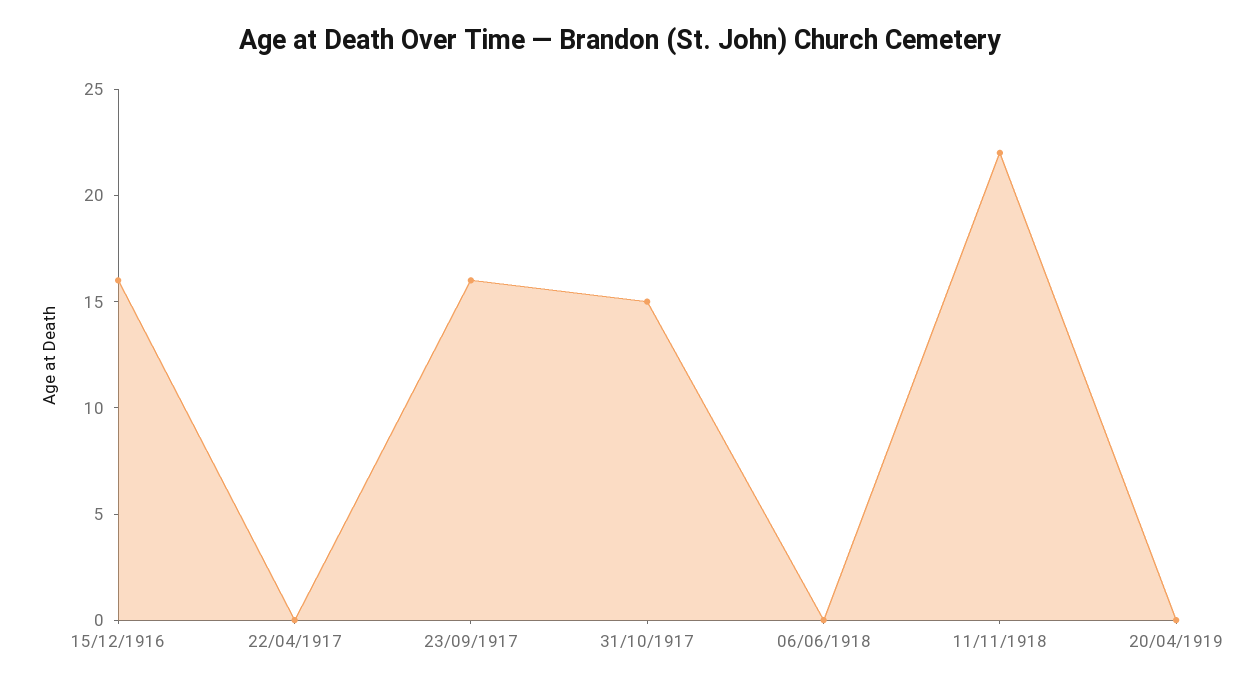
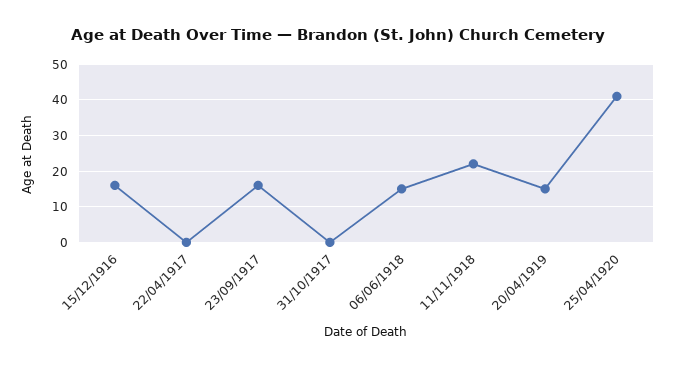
31/10/1917: 15 -> 0
06/06/1918: 0 -> 15
20/04/1919: 0 -> 15
25/04/1920: none -> 40

